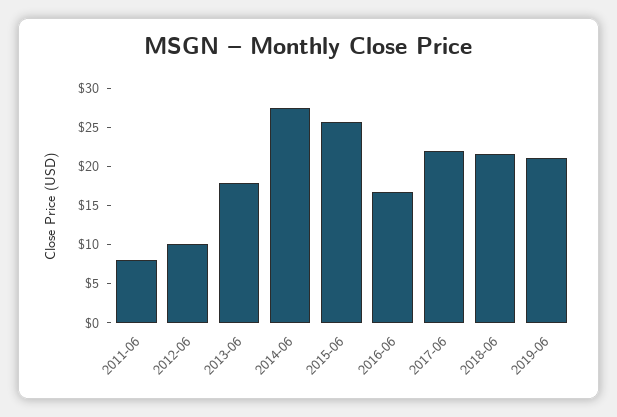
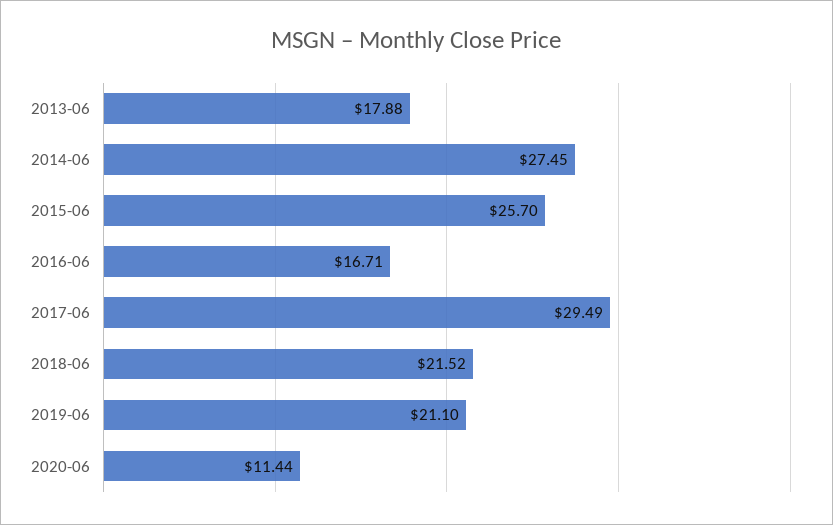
2011-06: 7.5 -> none
2012-06: 10 -> none
2017-06: 22.5 -> 29.49
2020-06: none -> 11.44

